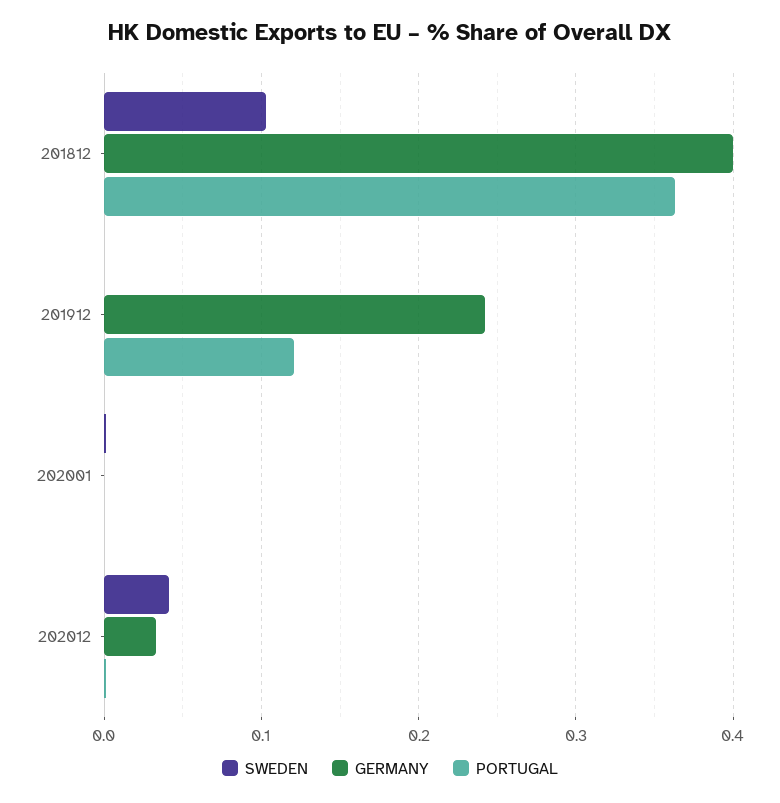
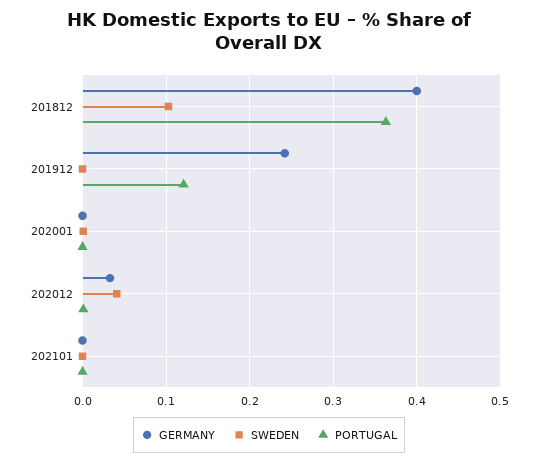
GERMANY, 202101: none -> 0
SWEDEN, 202101: none -> 0
PORTUGAL, 202101: none -> 0

